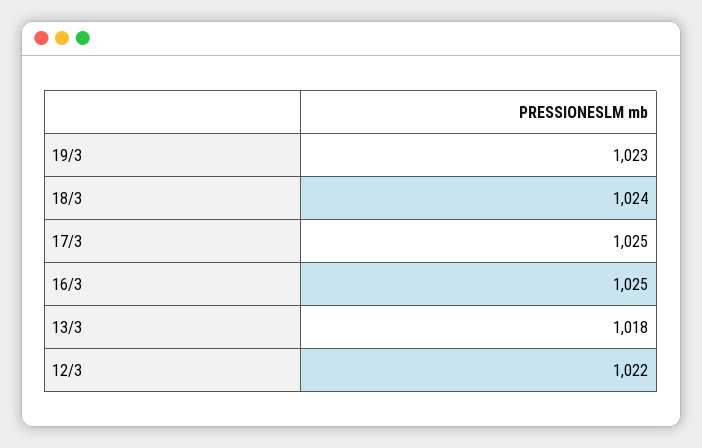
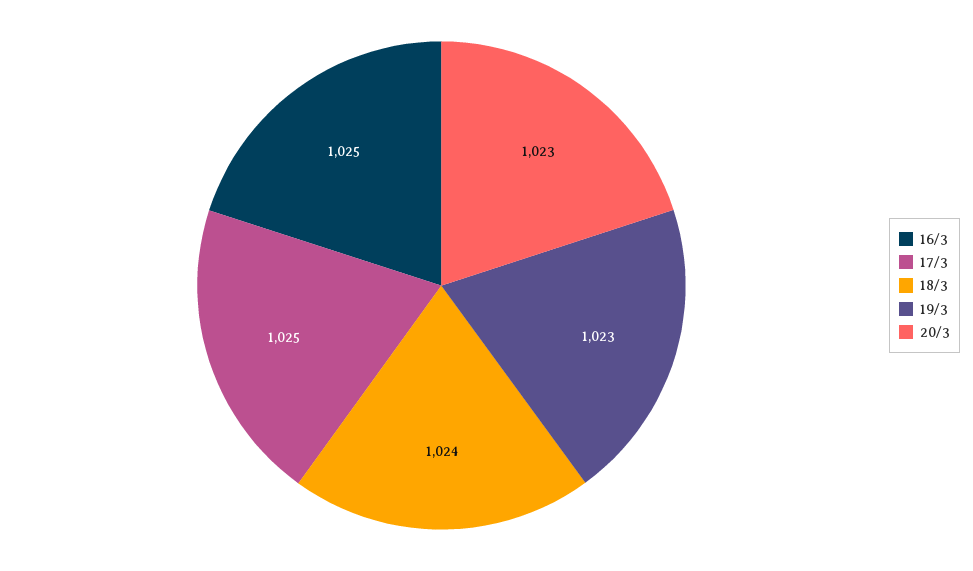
13/3: 1018 -> none
12/3: 1022 -> none
20/3: none -> 1023

